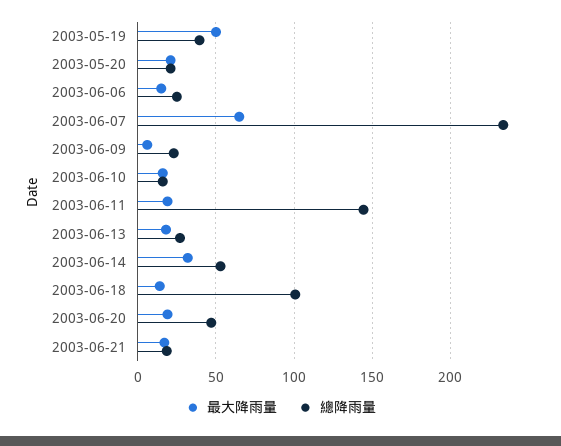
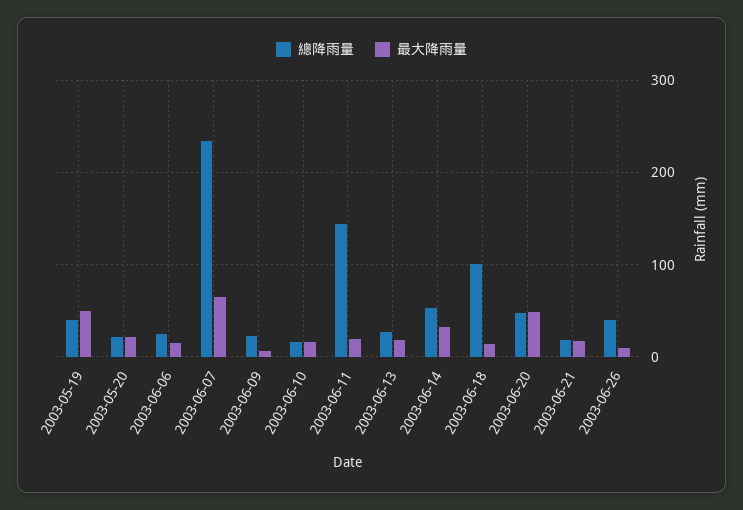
最大降雨量, 2003-06-20: 20 -> 50
總降雨量, 2003-06-26: none -> 40
最大降雨量, 2003-06-26: none -> 10

